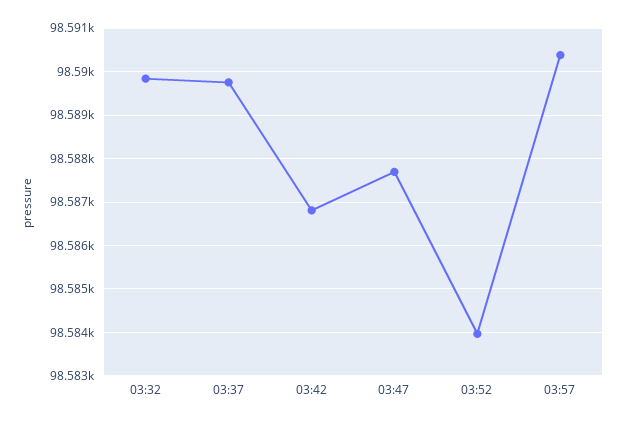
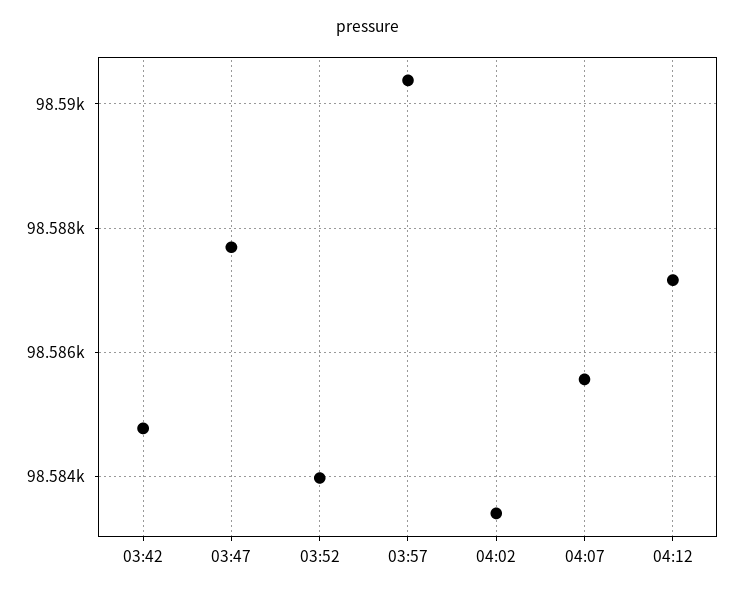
03:32: 98589.8 -> none
03:37: 98589.8 -> none
03:42: 98586.8 -> 98584.8
04:02: none -> 98583.4
04:07: none -> 98585.6
04:12: none -> 98587.2

